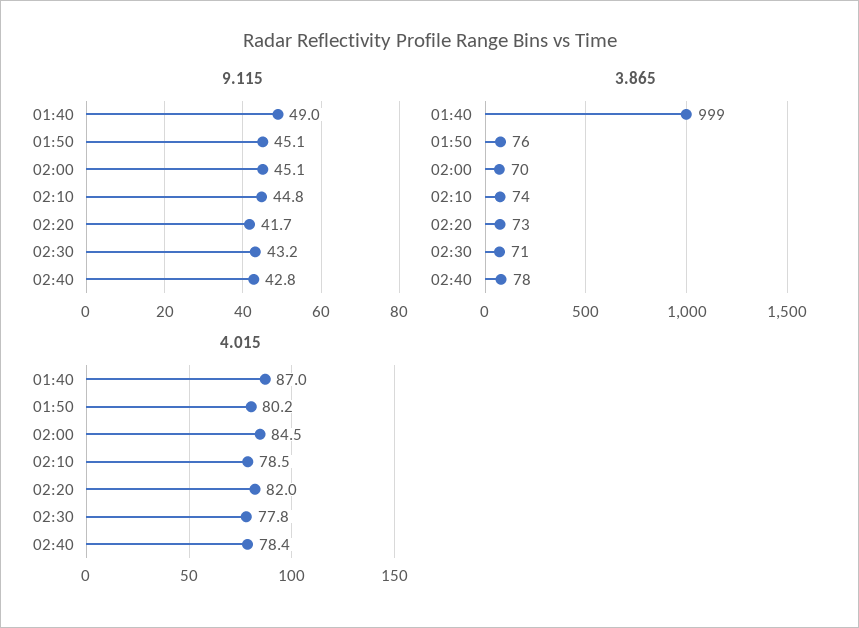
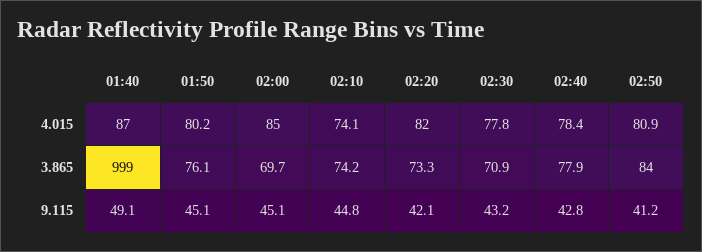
9.115, 01:40: 49 -> 49.1
9.115, 02:20: 41.7 -> 42.1
4.015, 02:00: 84.5 -> 85
4.015, 02:10: 78.5 -> 74.1
4.015, 02:50: none -> 80.9
3.865, 02:50: none -> 84
9.115, 02:50: none -> 41.2

